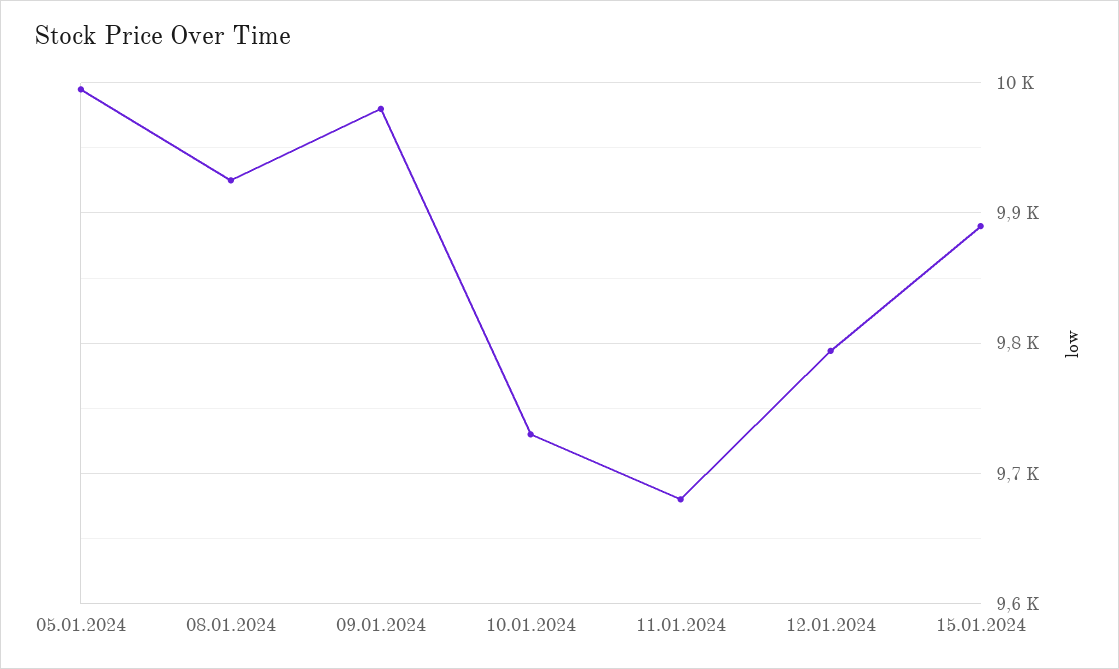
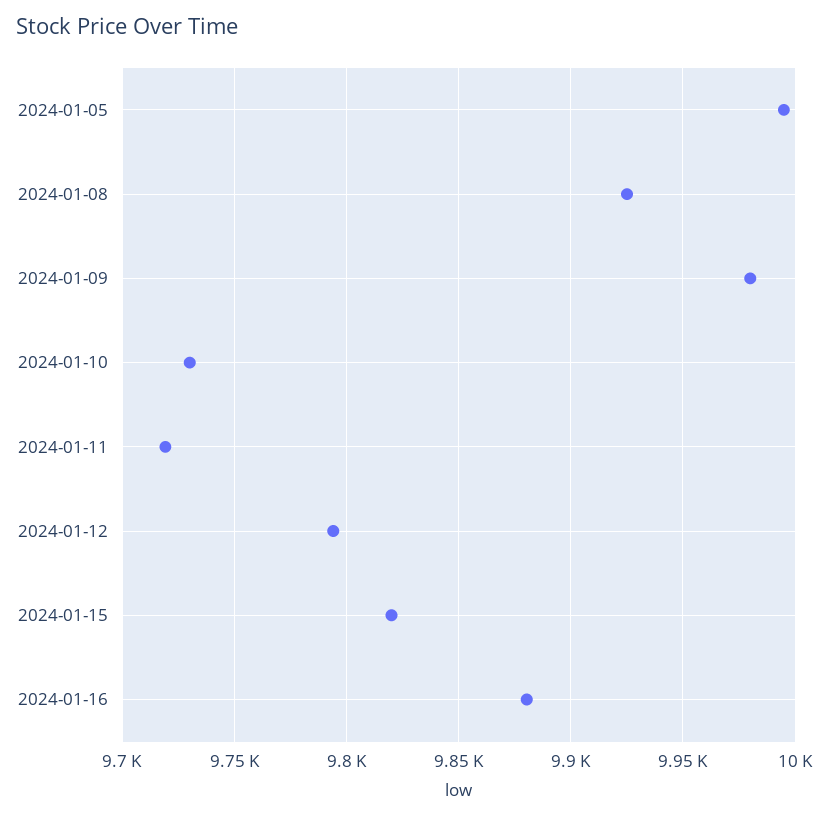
11.01.2024: 9680 -> 9720
15.01.2024: 9890 -> 9820
2024-01-16: none -> 9880

